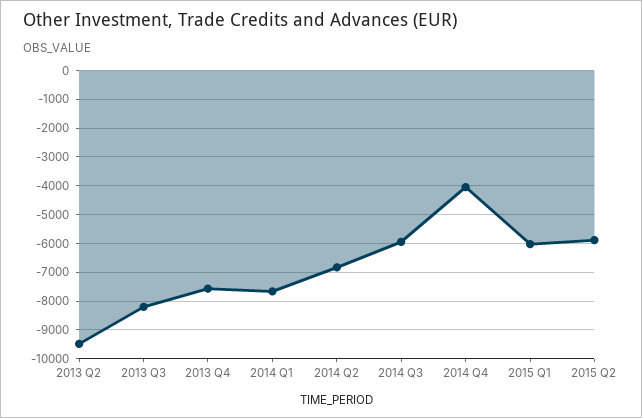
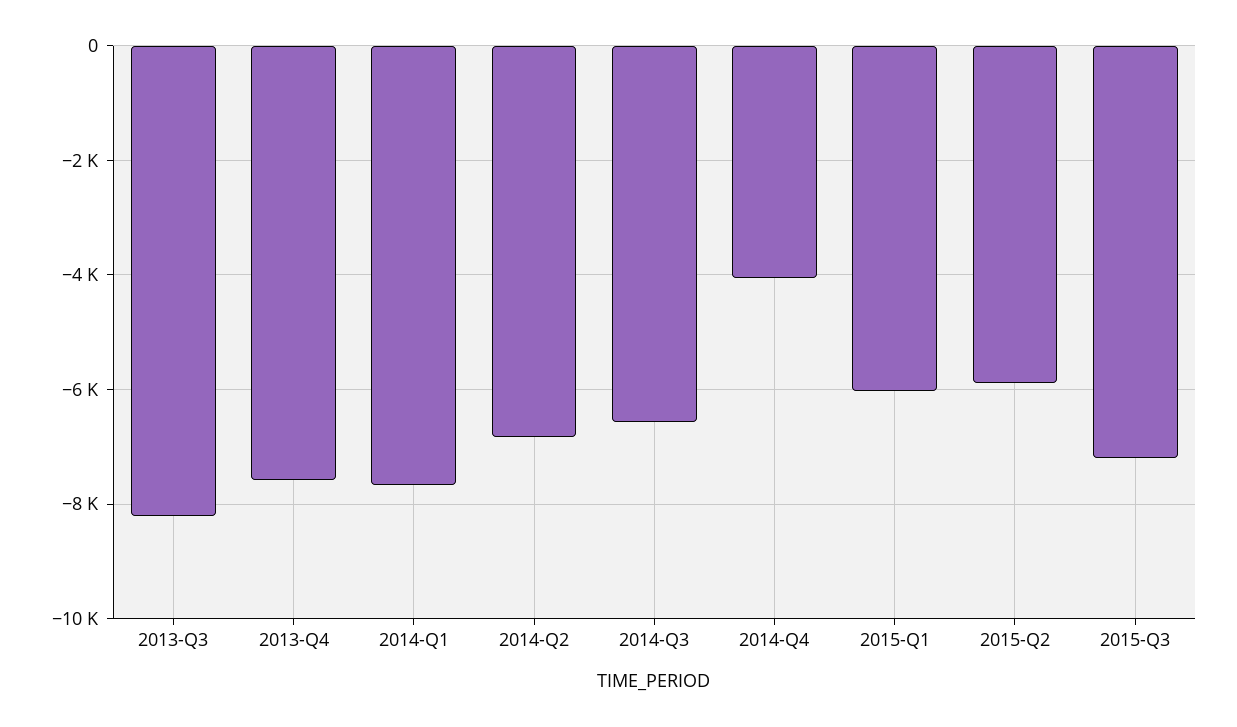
2013 Q2: -9500 -> none
2014 Q3: -6000 -> -6600
2015-Q3: none -> -7200

